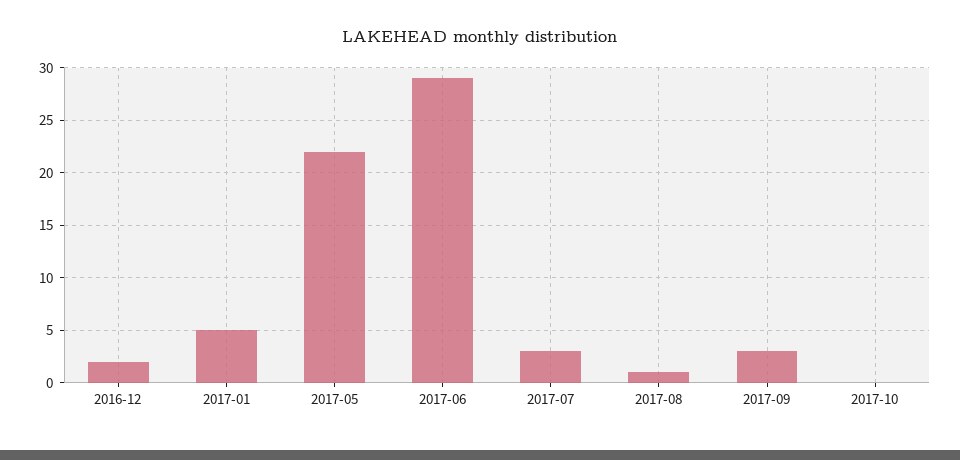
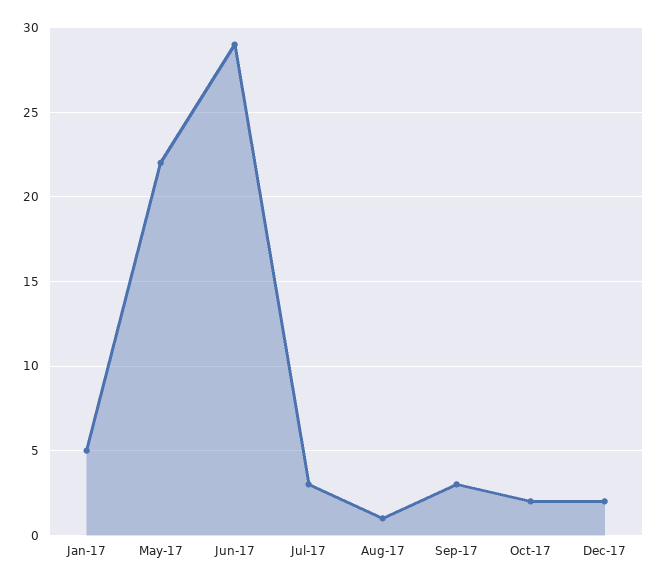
2016-12: 2 -> none
2017-10: 0 -> 2
Dec-17: none -> 2

